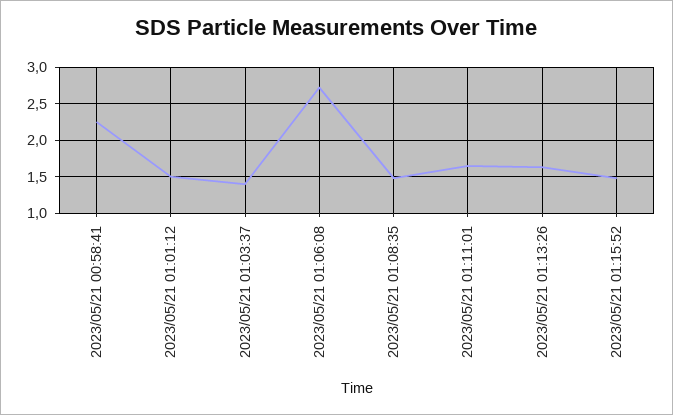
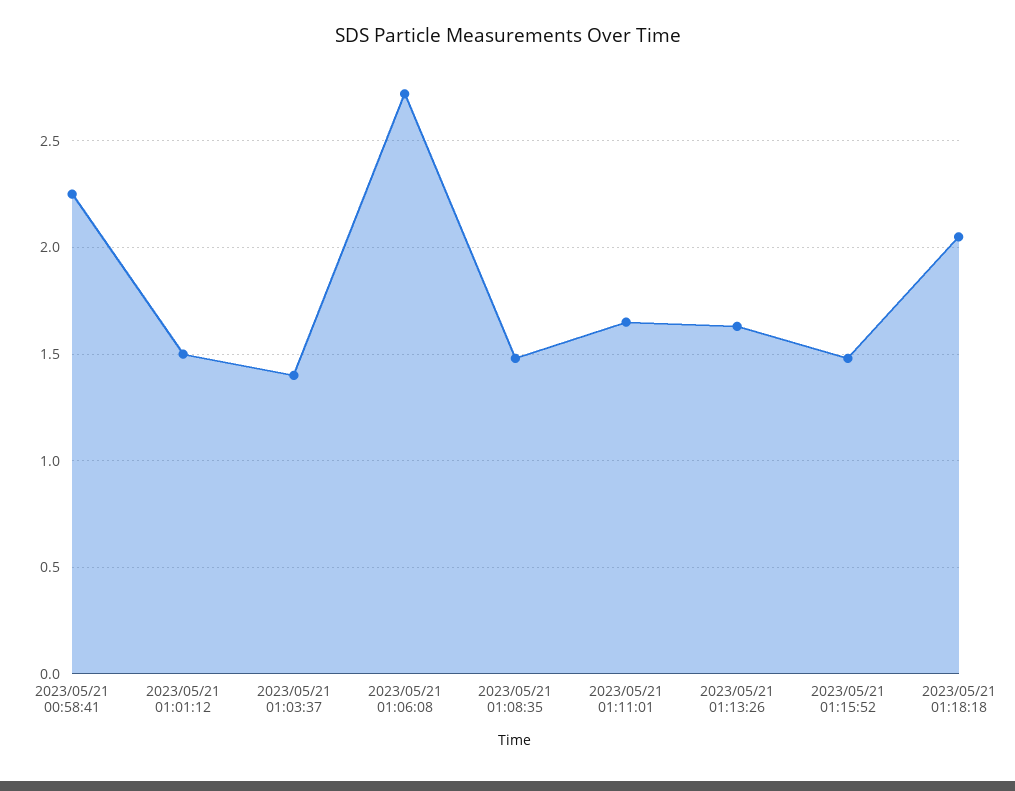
2023/05/21 01:18:18: none -> 2.05

